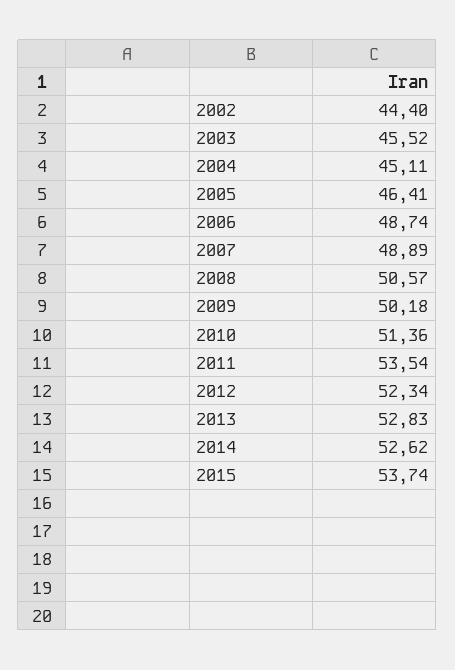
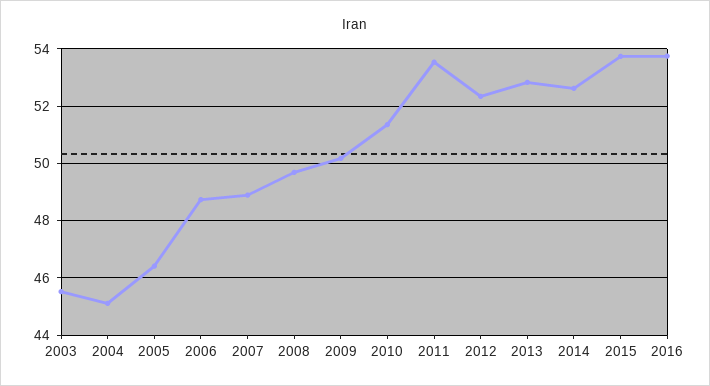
2002: 44.4 -> none
2008: 50.57 -> 49.75
2016: none -> 53.75

